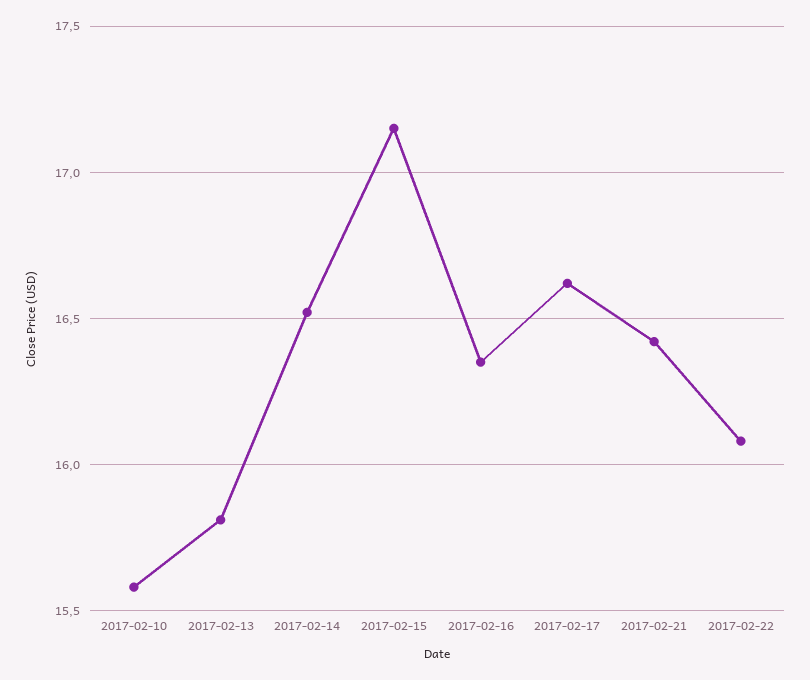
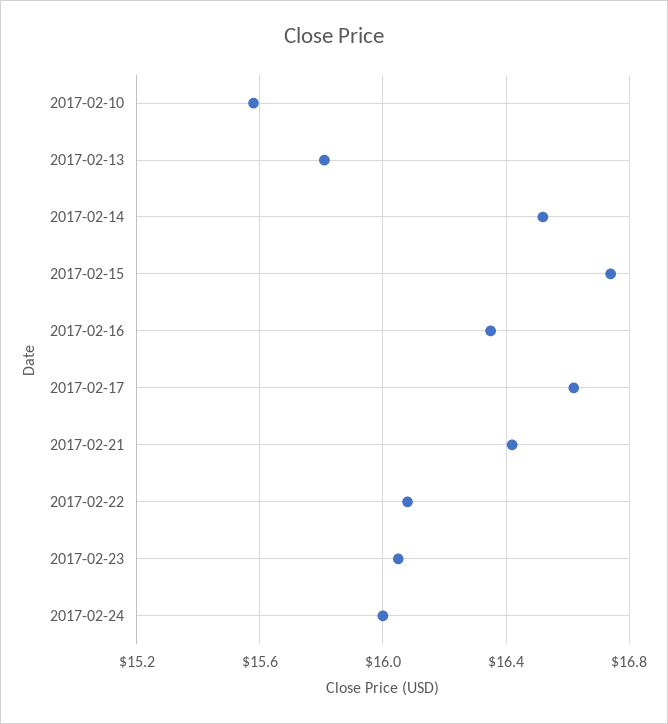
2017-02-15: 17.15 -> 16.75
2017-02-23: none -> 16.05
2017-02-24: none -> 16

